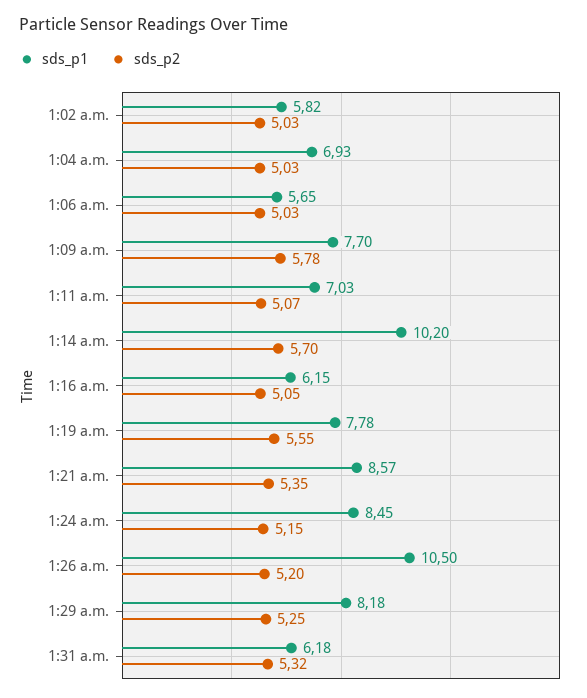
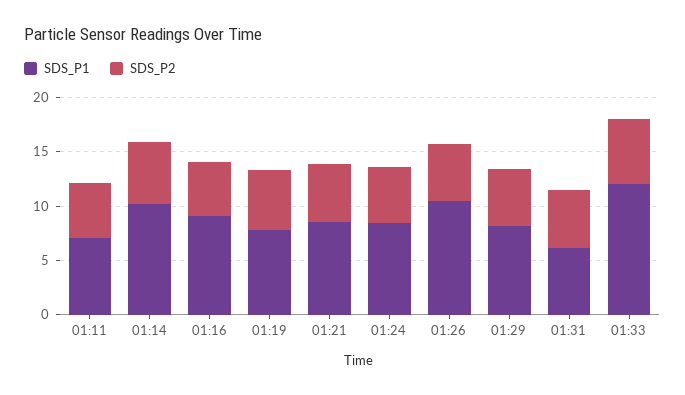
sds_p1, 1:02 a.m.: 5.82 -> none
sds_p2, 1:02 a.m.: 5.03 -> none
sds_p1, 1:04 a.m.: 6.93 -> none
sds_p2, 1:04 a.m.: 5.03 -> none
sds_p1, 1:06 a.m.: 5.65 -> none
sds_p2, 1:06 a.m.: 5.03 -> none
sds_p1, 1:09 a.m.: 7.7 -> none
sds_p2, 1:09 a.m.: 5.78 -> none
sds_p1, 1:16 a.m.: 6.15 -> 9
sds_p1, 01:33: none -> 12
sds_p2, 01:33: none -> 6

